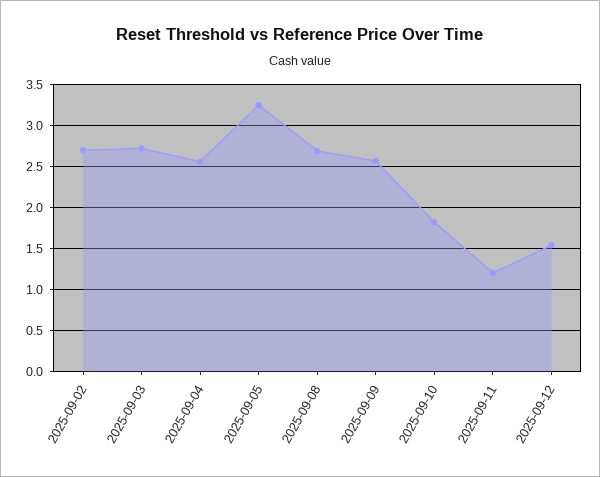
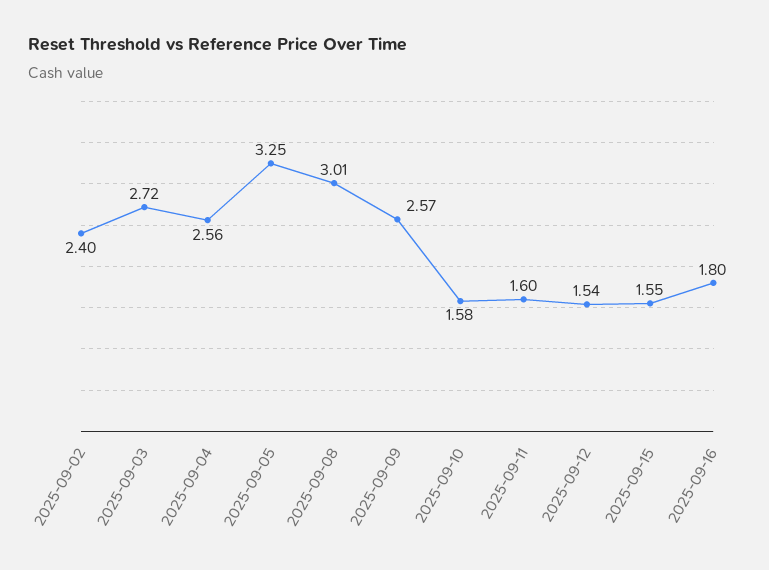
2025-09-02: 2.7 -> 2.4
2025-09-08: 2.7 -> 3.01
2025-09-10: 1.8 -> 1.58
2025-09-11: 1.2 -> 1.6
2025-09-15: none -> 1.55
2025-09-16: none -> 1.8

